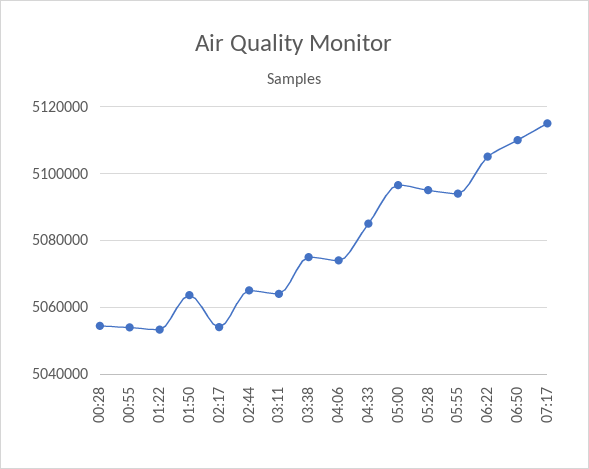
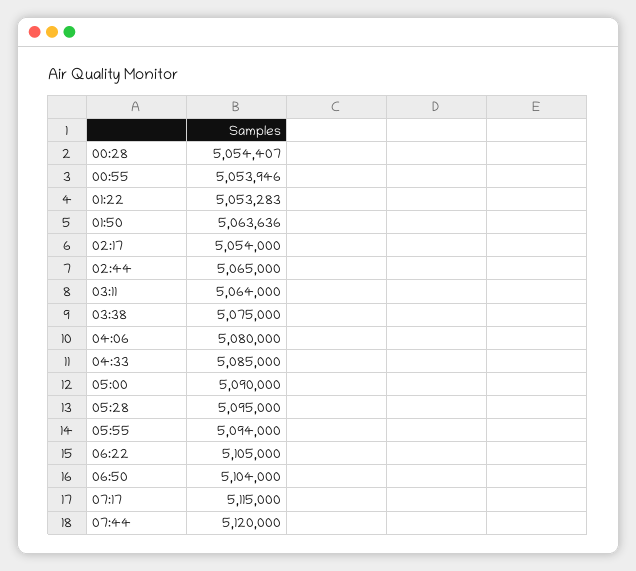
04:06: 5074000 -> 5080000
05:00: 5096000 -> 5090000
06:50: 5110000 -> 5104000
07:44: none -> 5120000

